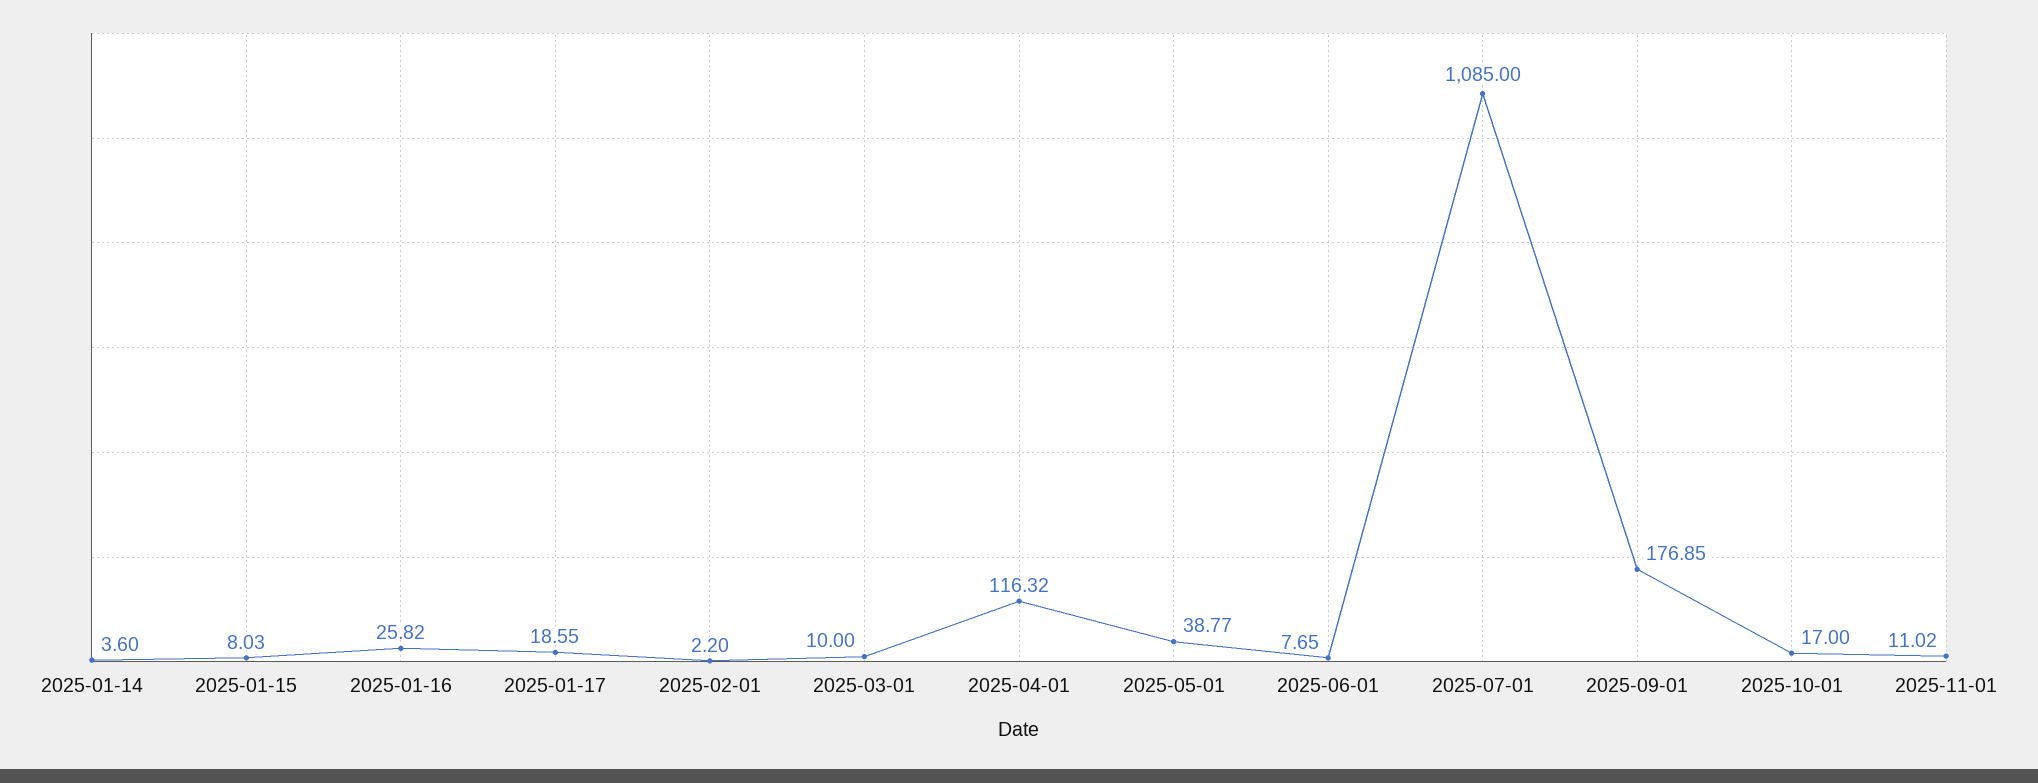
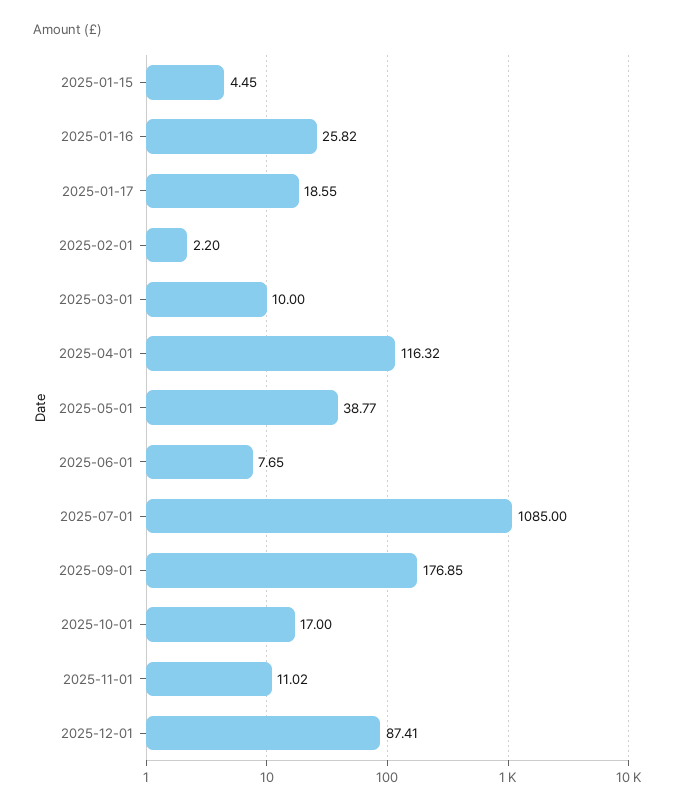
2025-01-14: 3.6 -> none
2025-01-15: 8.03 -> 4.45
2025-12-01: none -> 87.41

